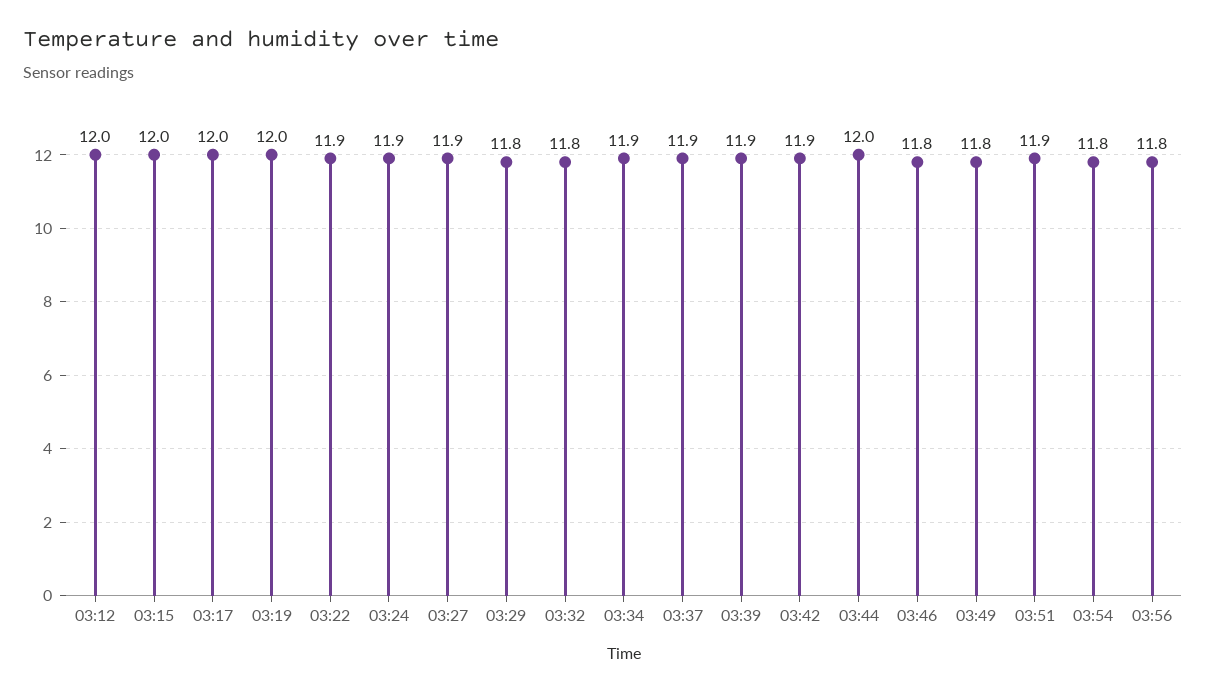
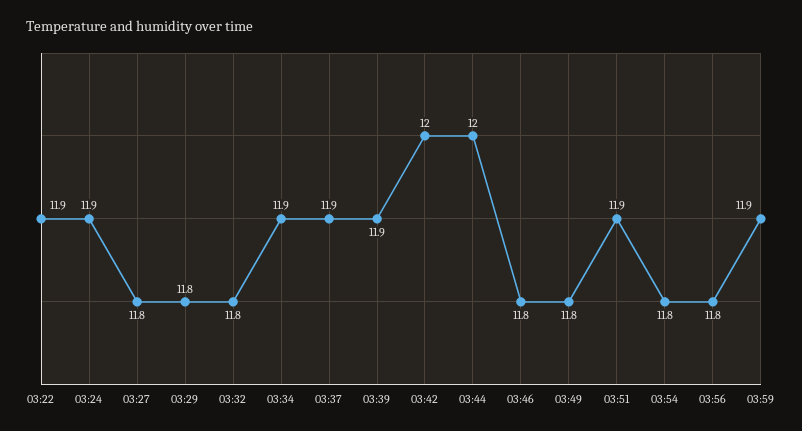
03:12: 12 -> none
03:15: 12 -> none
03:17: 12 -> none
03:19: 12 -> none
03:27: 11.9 -> 11.8
03:42: 11.9 -> 12
03:59: none -> 11.9

